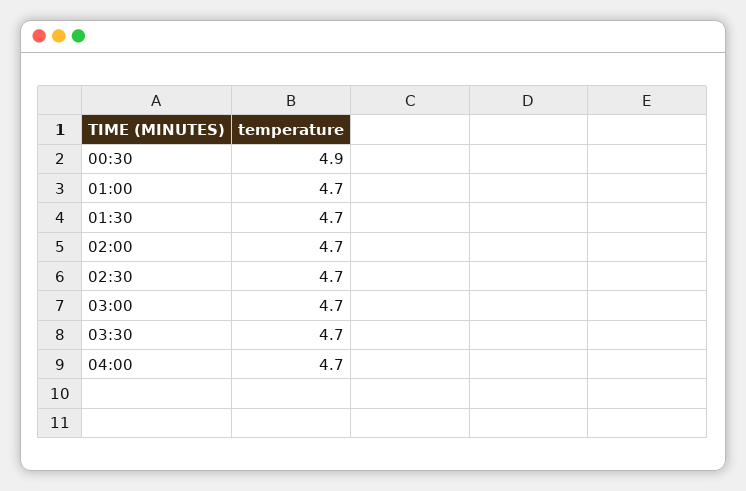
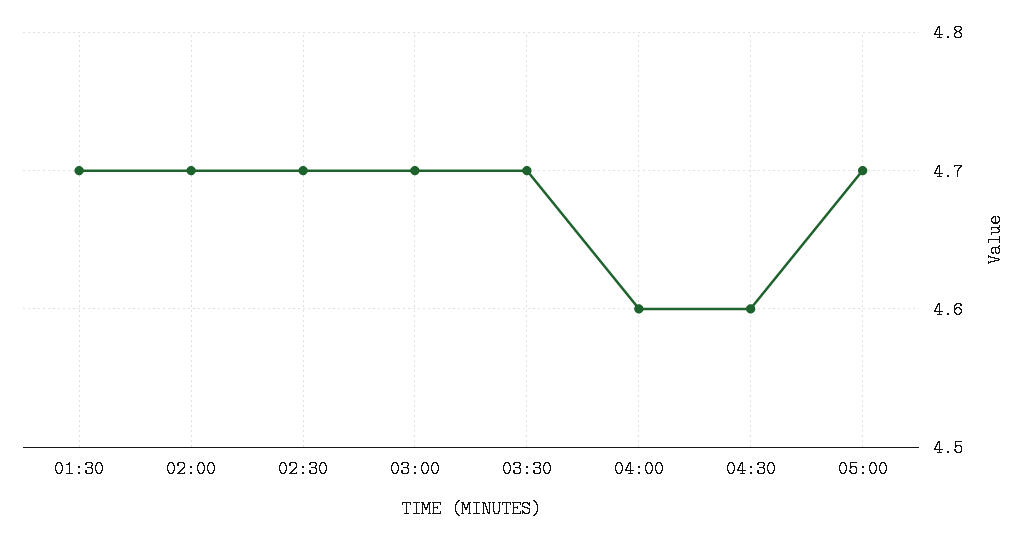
00:30: 4.9 -> none
01:00: 4.7 -> none
04:00: 4.7 -> 4.6
04:30: none -> 4.6
05:00: none -> 4.7

